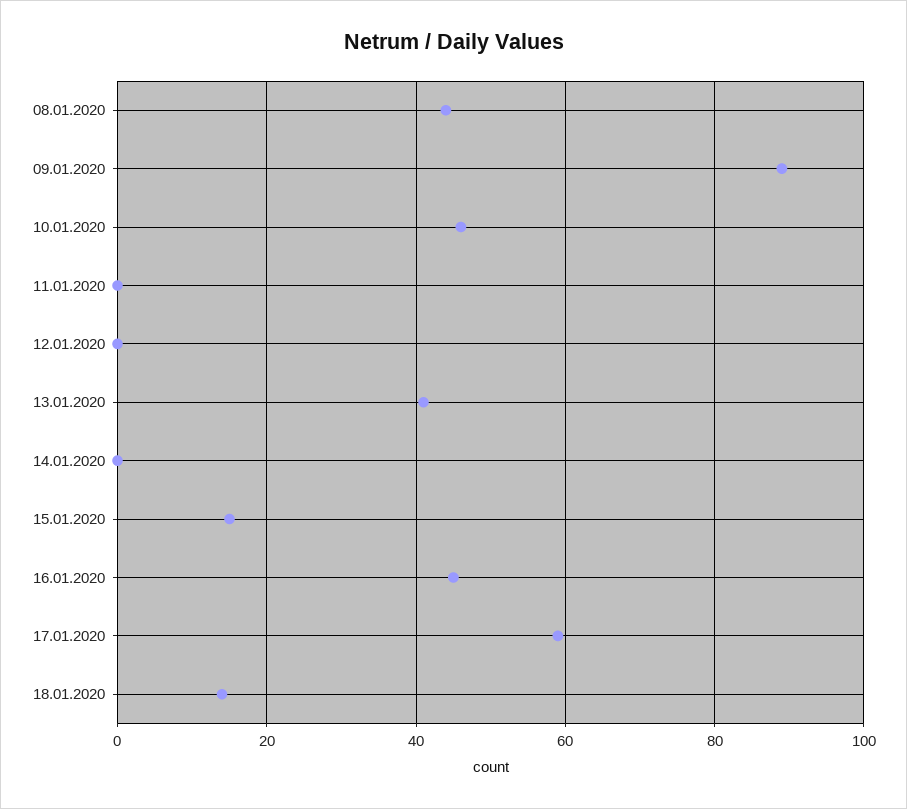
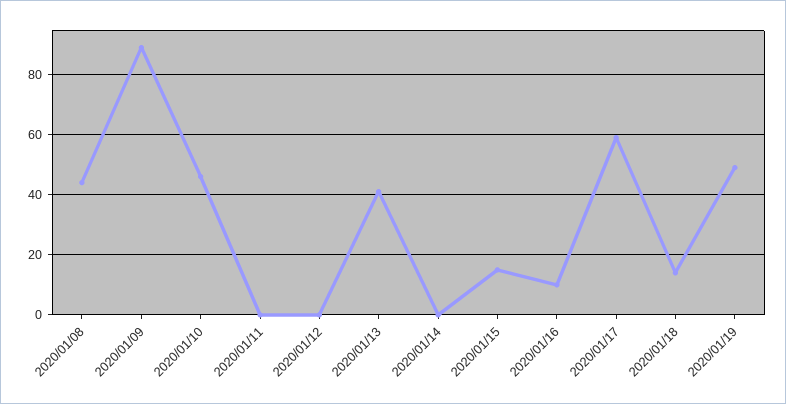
16.01.2020: 45 -> 10
2020/01/19: none -> 50

